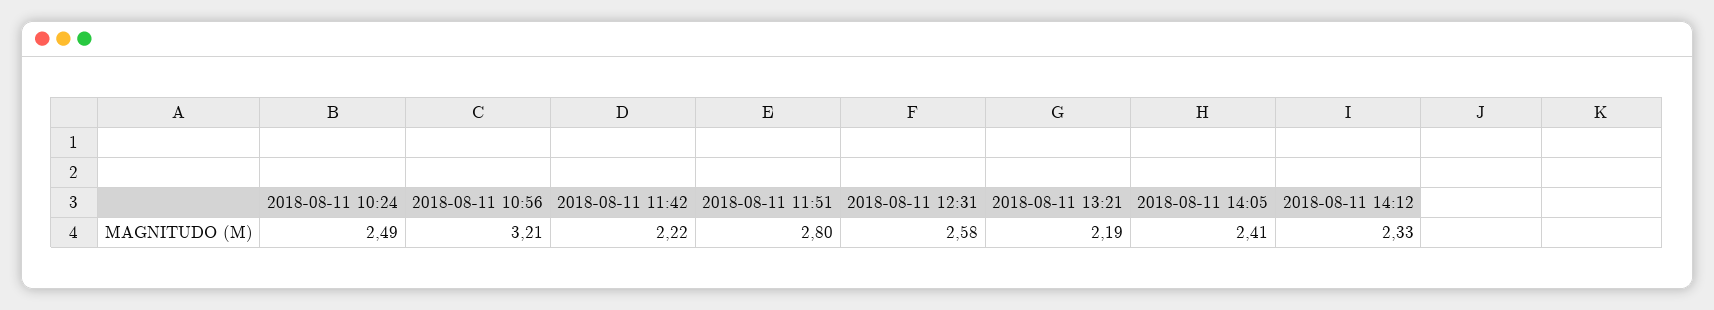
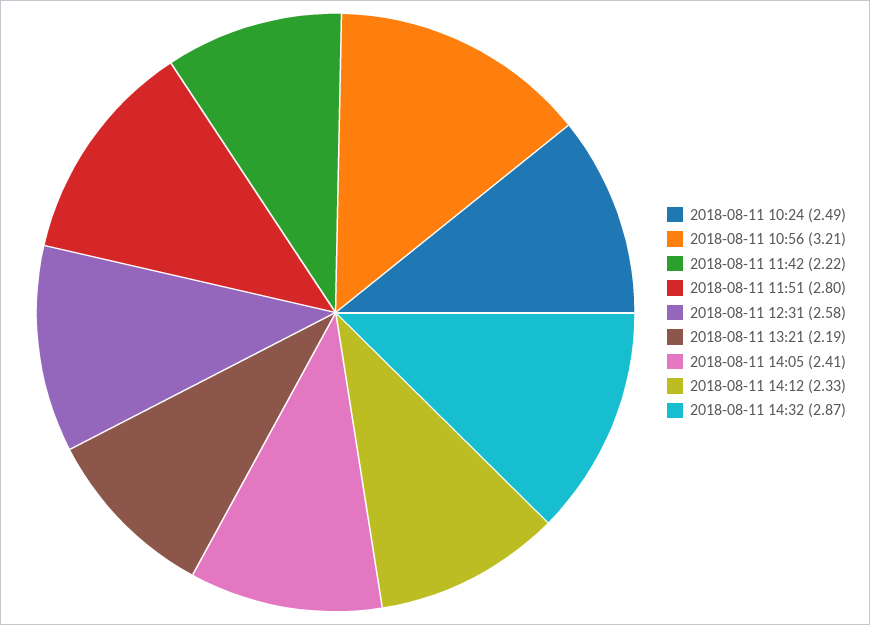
2018-08-11 14:32: none -> 2.87

